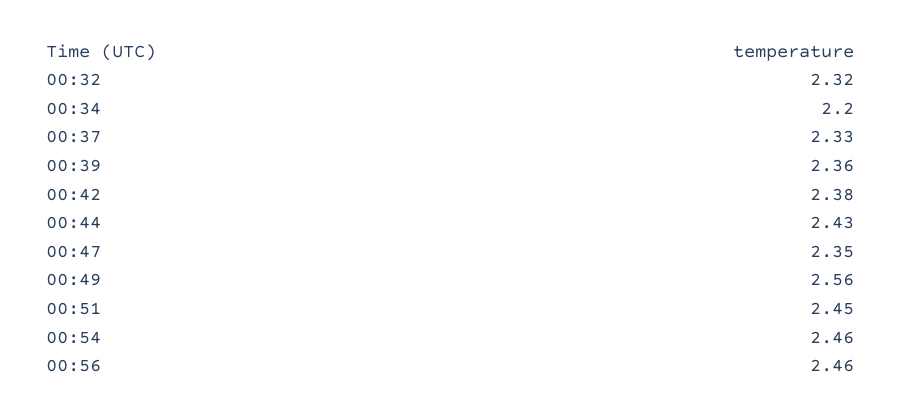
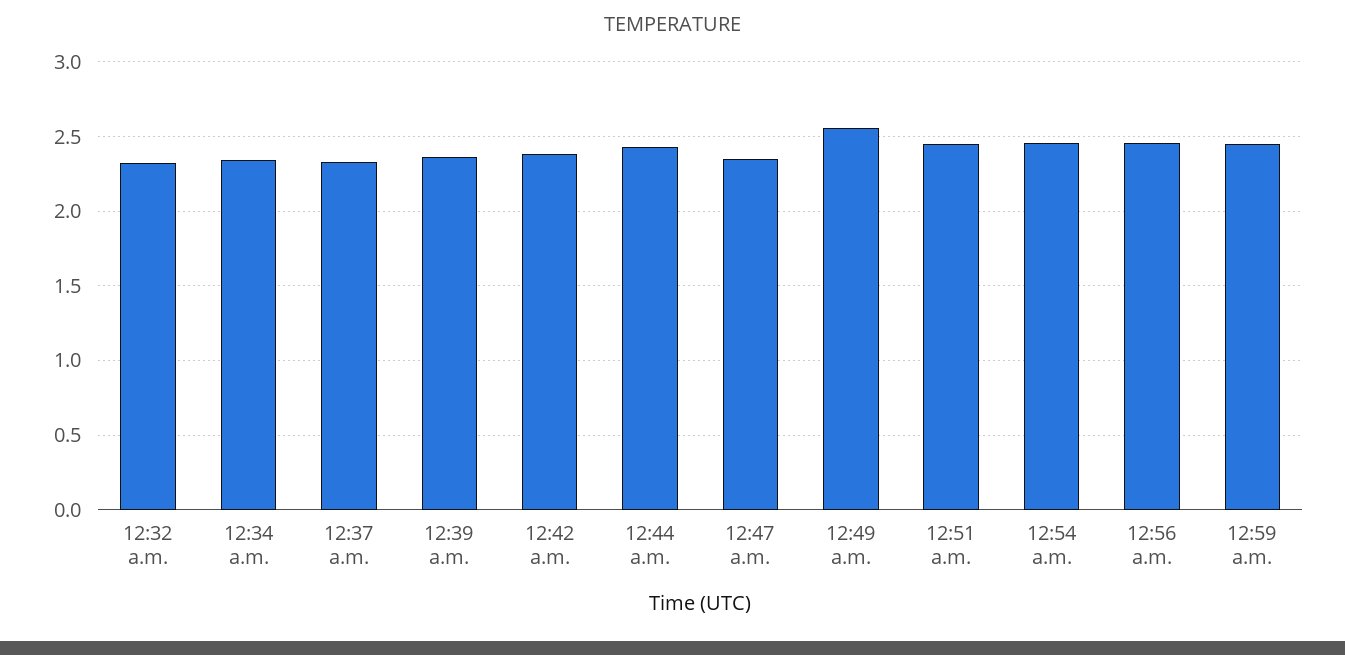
00:34: 2.2 -> 2.35
12:59 a.m.: none -> 2.45

